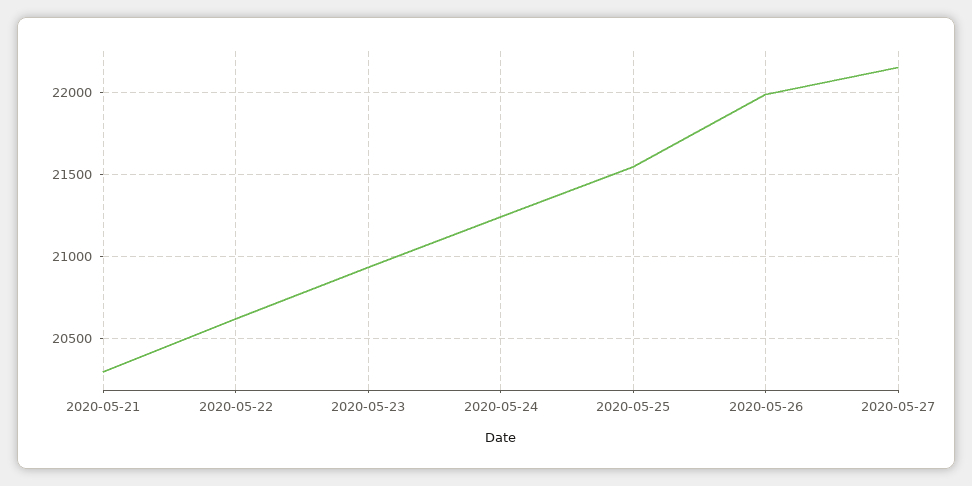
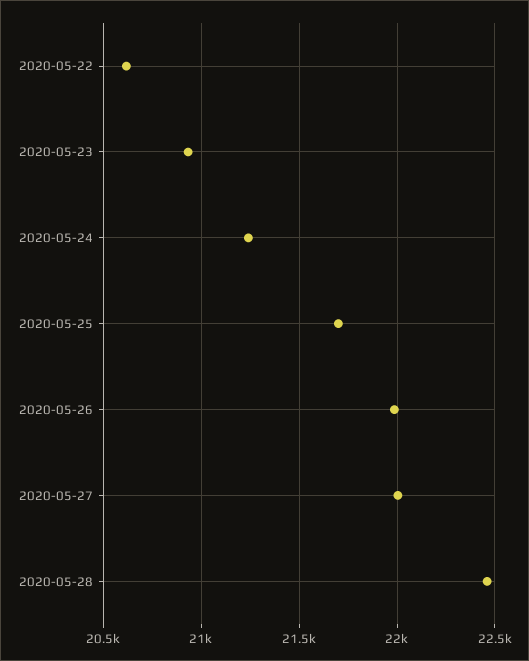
2020-05-21: 20300 -> none
2020-05-25: 21550 -> 21700
2020-05-27: 22150 -> 22000
2020-05-28: none -> 22450

